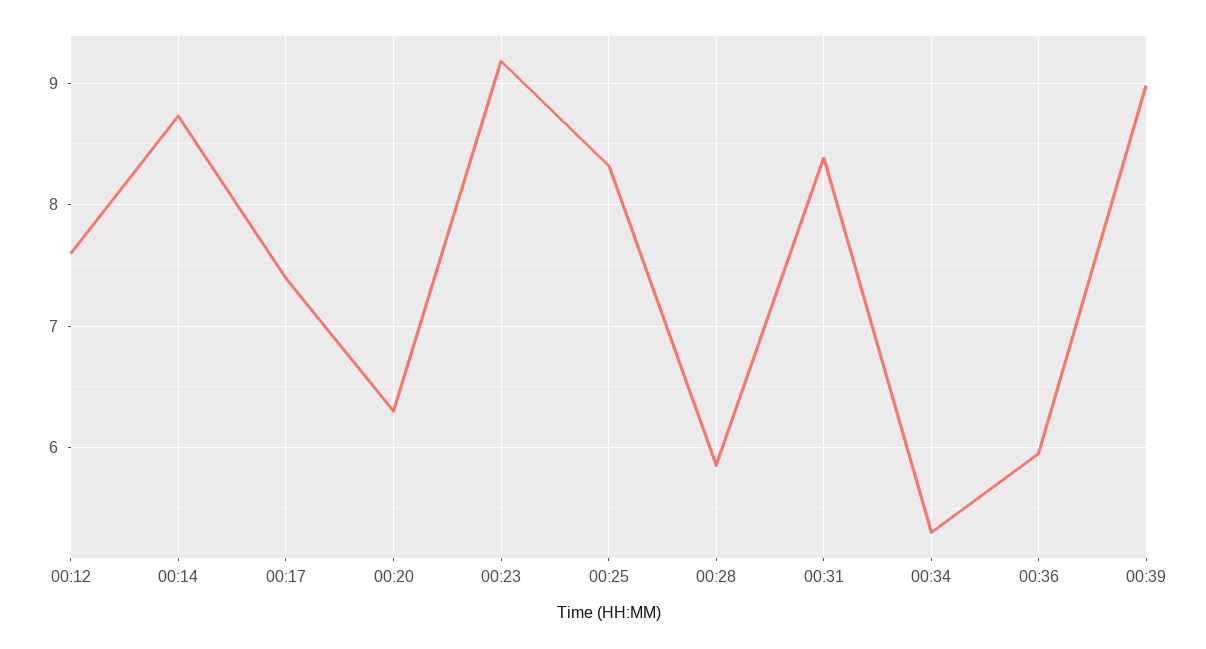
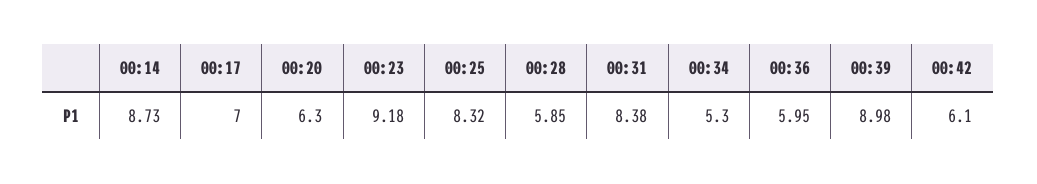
00:12: 7.6 -> none
00:17: 7.4 -> 7
00:42: none -> 6.1

